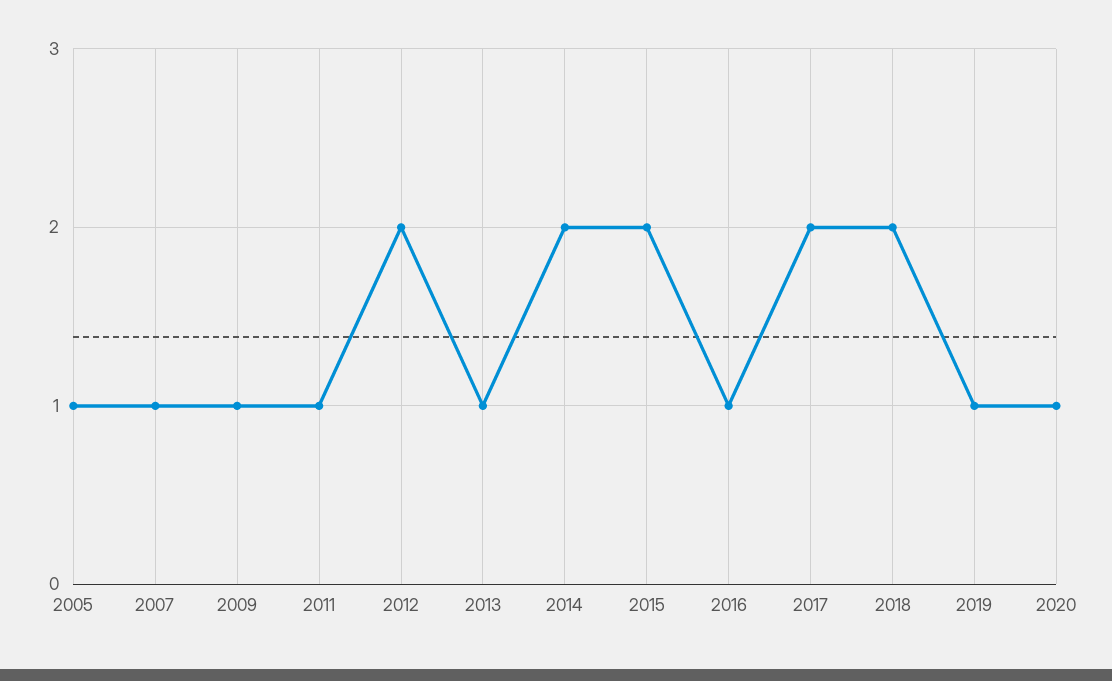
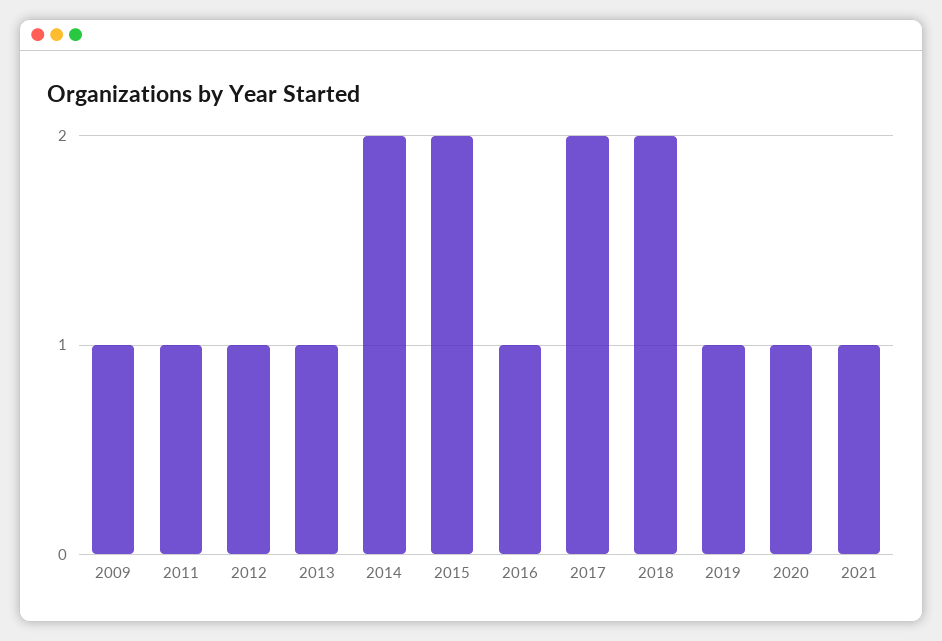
2005: 1 -> none
2007: 1 -> none
2012: 2 -> 1
2021: none -> 1

